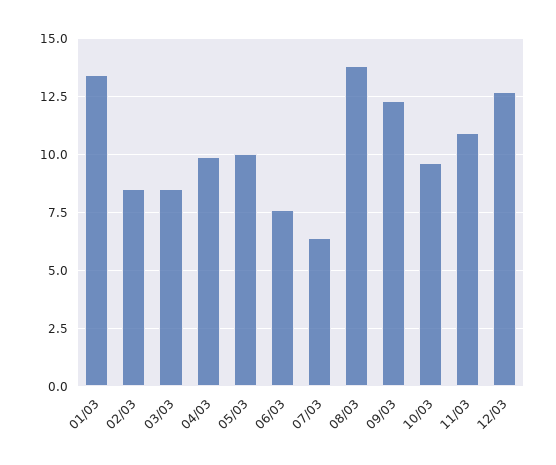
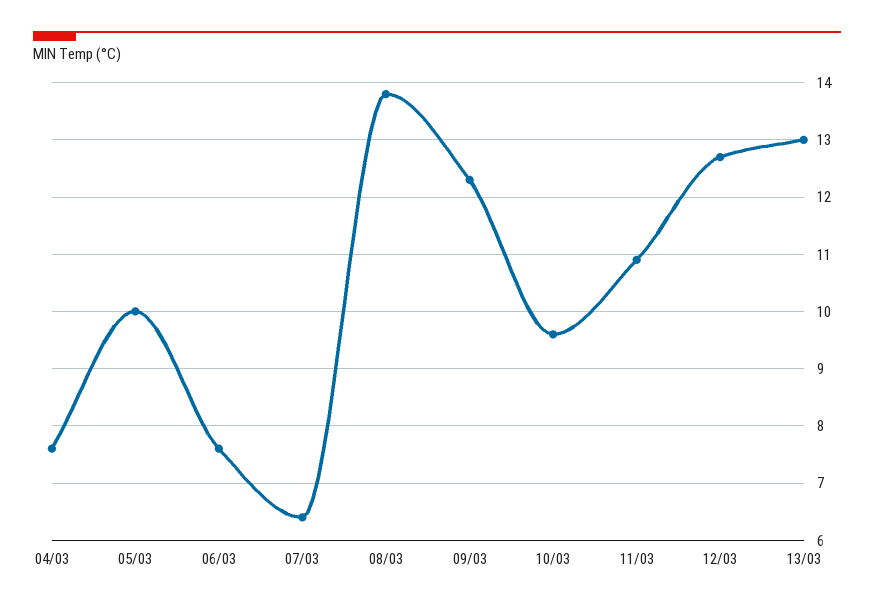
01/03: 13.5 -> none
02/03: 8.5 -> none
03/03: 8.5 -> none
04/03: 10 -> 7.5
13/03: none -> 13

